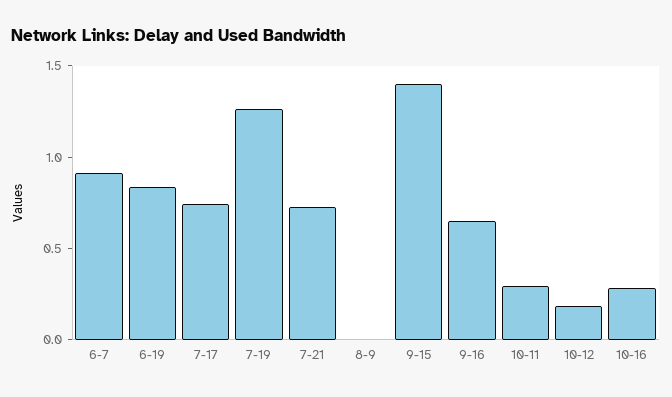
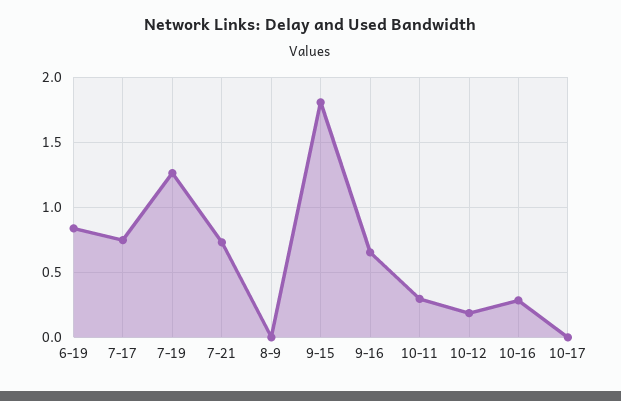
6-7: 0.9 -> none
9-15: 1.4 -> 1.8
10-17: none -> 0

